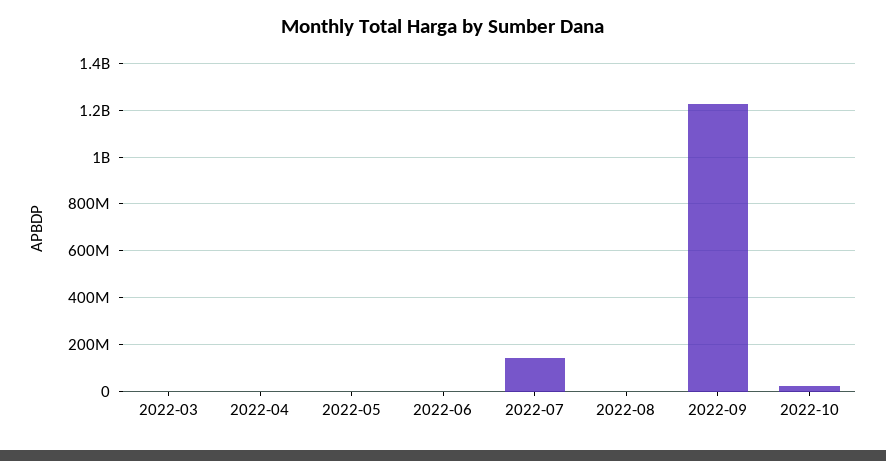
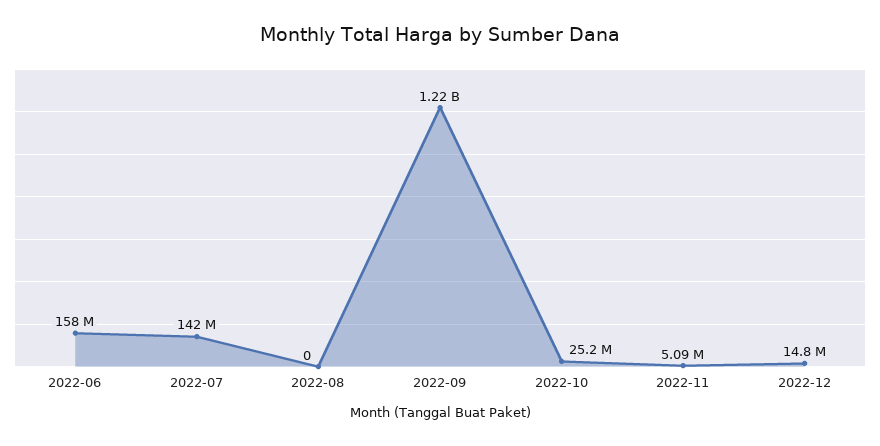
2022-03: 0 -> none
2022-04: 0 -> none
2022-05: 0 -> none
2022-06: 0 -> 158000000
2022-11: none -> 5090000
2022-12: none -> 14800000

